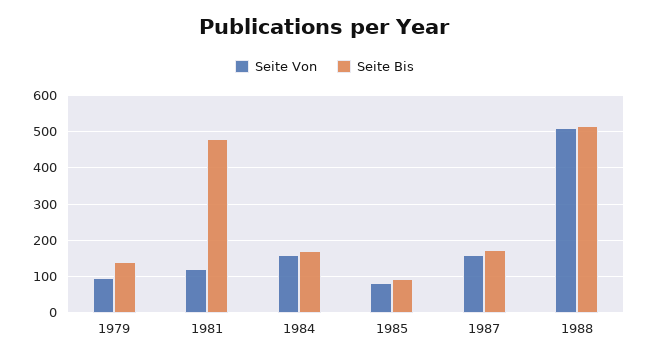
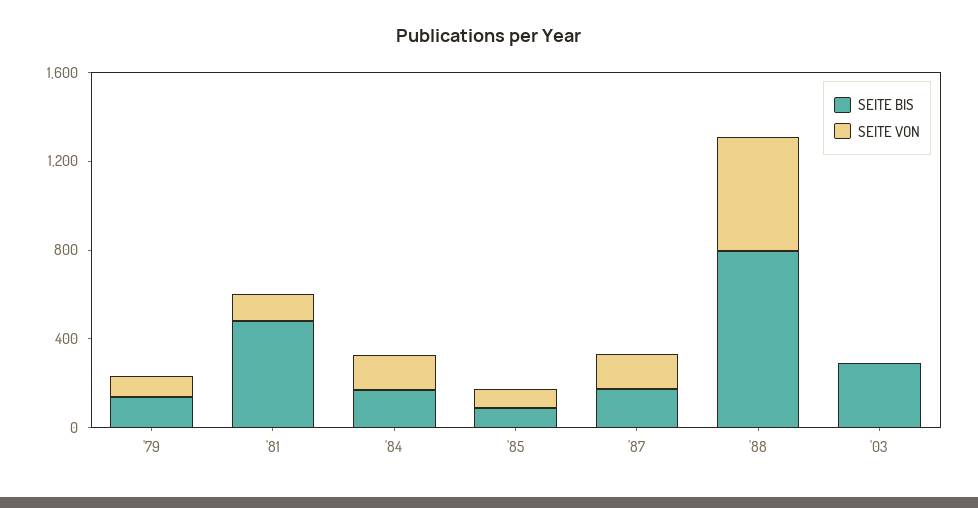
Seite Bis, 1988: 520 -> 800
Seite Bis, '03: none -> 300
Seite Von, '03: none -> 0

